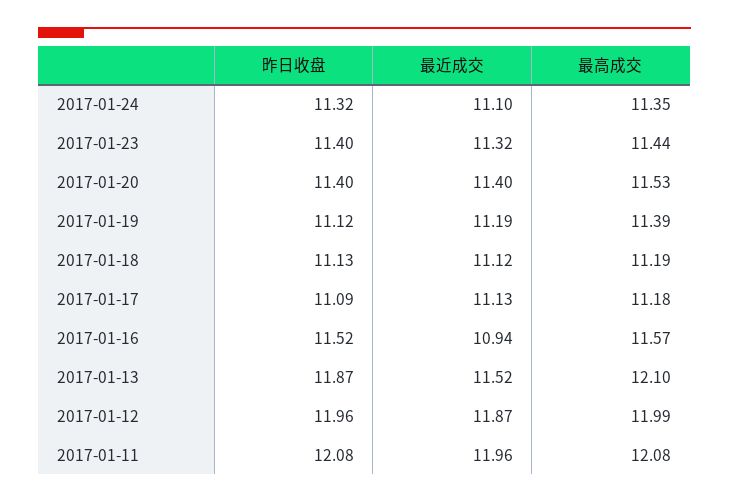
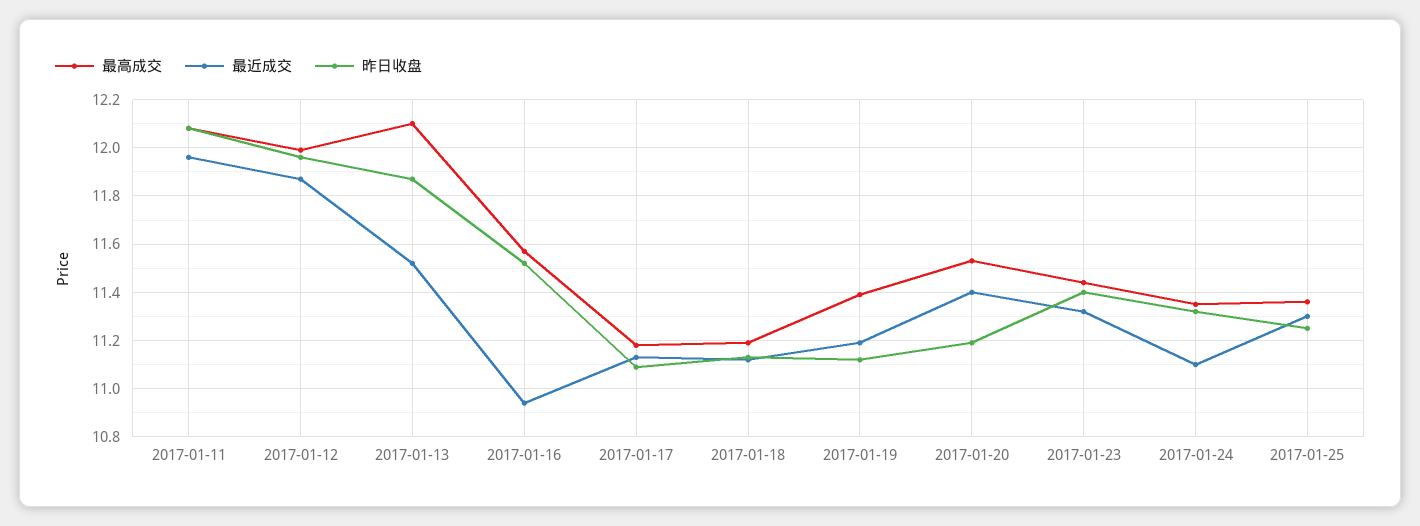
昨日收盘, 2017-01-20: 11.4 -> 11.2
最高成交, 2017-01-25: none -> 11.35
最近成交, 2017-01-25: none -> 11.3
昨日收盘, 2017-01-25: none -> 11.25

